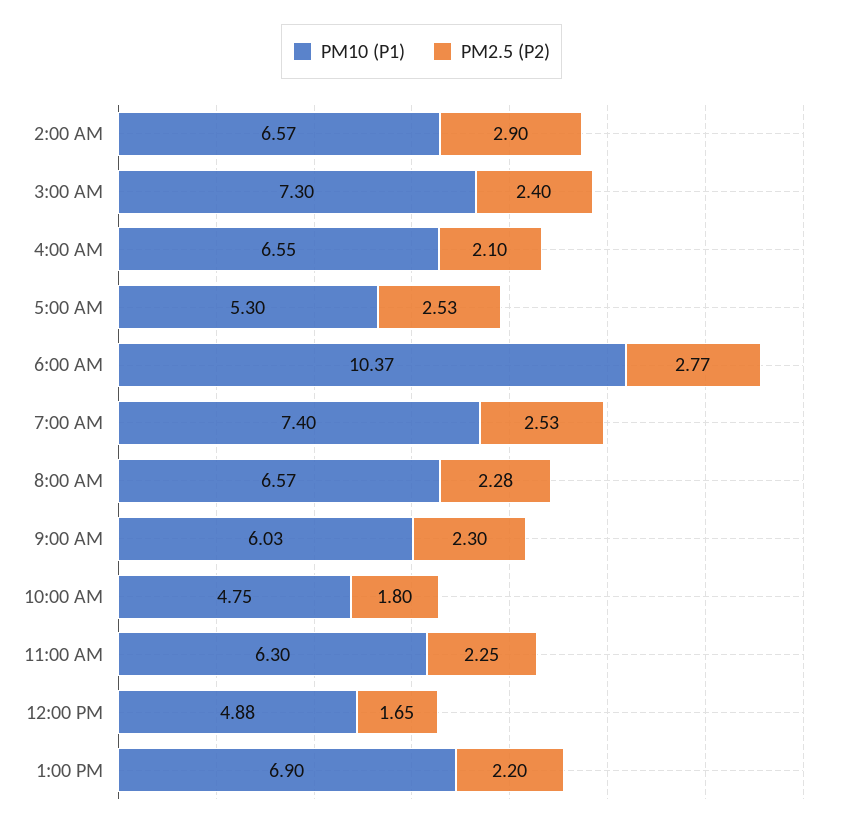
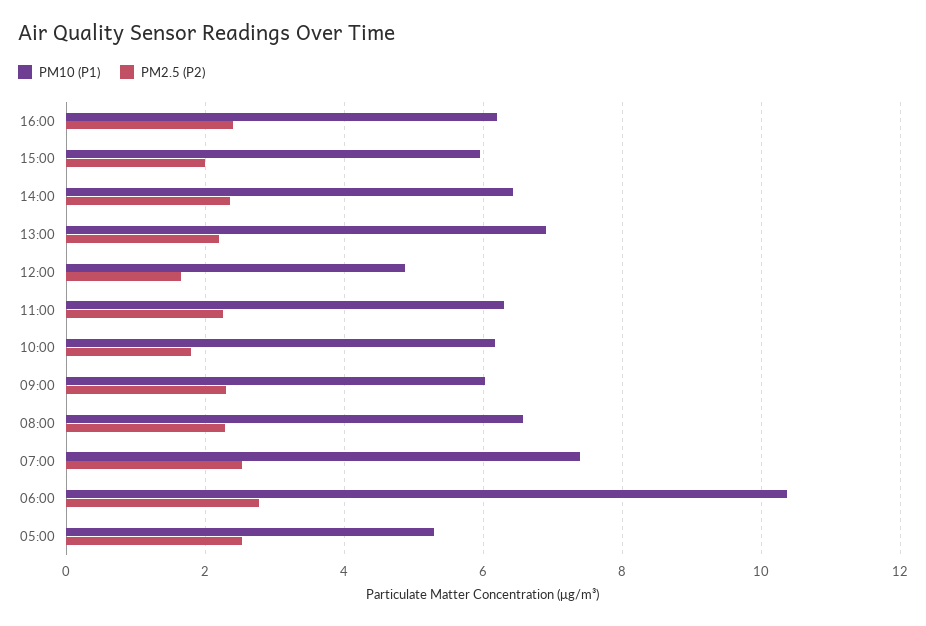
PM10 (P1), 2:00 AM: 6.57 -> none
PM2.5 (P2), 2:00 AM: 2.9 -> none
PM10 (P1), 3:00 AM: 7.3 -> none
PM2.5 (P2), 3:00 AM: 2.4 -> none
PM10 (P1), 4:00 AM: 6.55 -> none
PM2.5 (P2), 4:00 AM: 2.1 -> none
PM10 (P1), 10:00 AM: 4.75 -> 6.2
PM10 (P1), 16:00: none -> 6.2
PM2.5 (P2), 16:00: none -> 2.4
PM10 (P1), 15:00: none -> 6
PM2.5 (P2), 15:00: none -> 2
PM10 (P1), 14:00: none -> 6.4
PM2.5 (P2), 14:00: none -> 2.4

